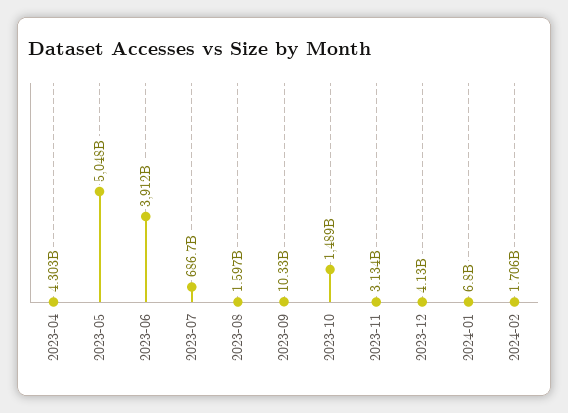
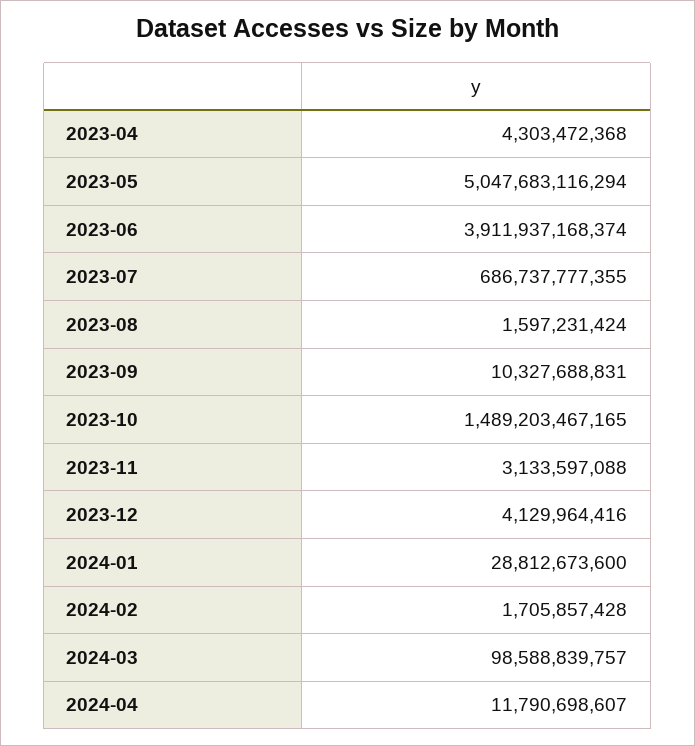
2024-01: 6800000000 -> 28812673600
2024-03: none -> 98588839757
2024-04: none -> 11790698607

